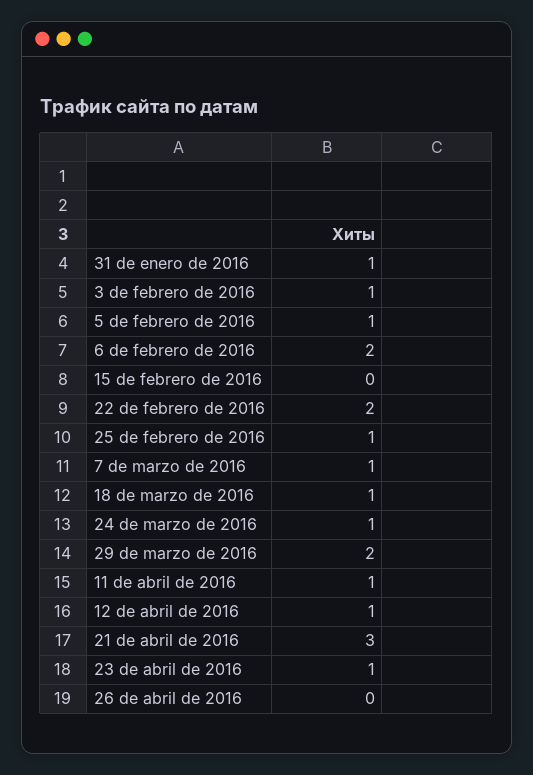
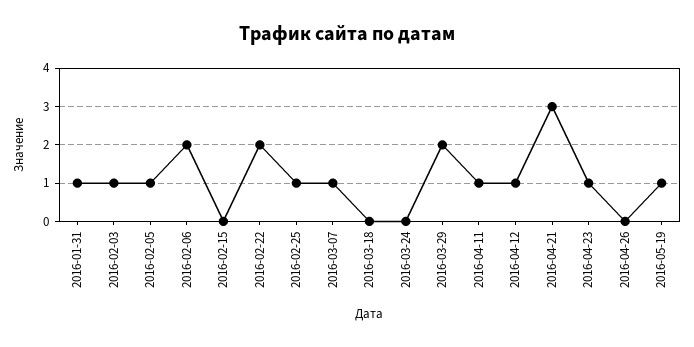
18 de marzo de 2016: 1 -> 0
24 de marzo de 2016: 1 -> 0
2016-05-19: none -> 1

